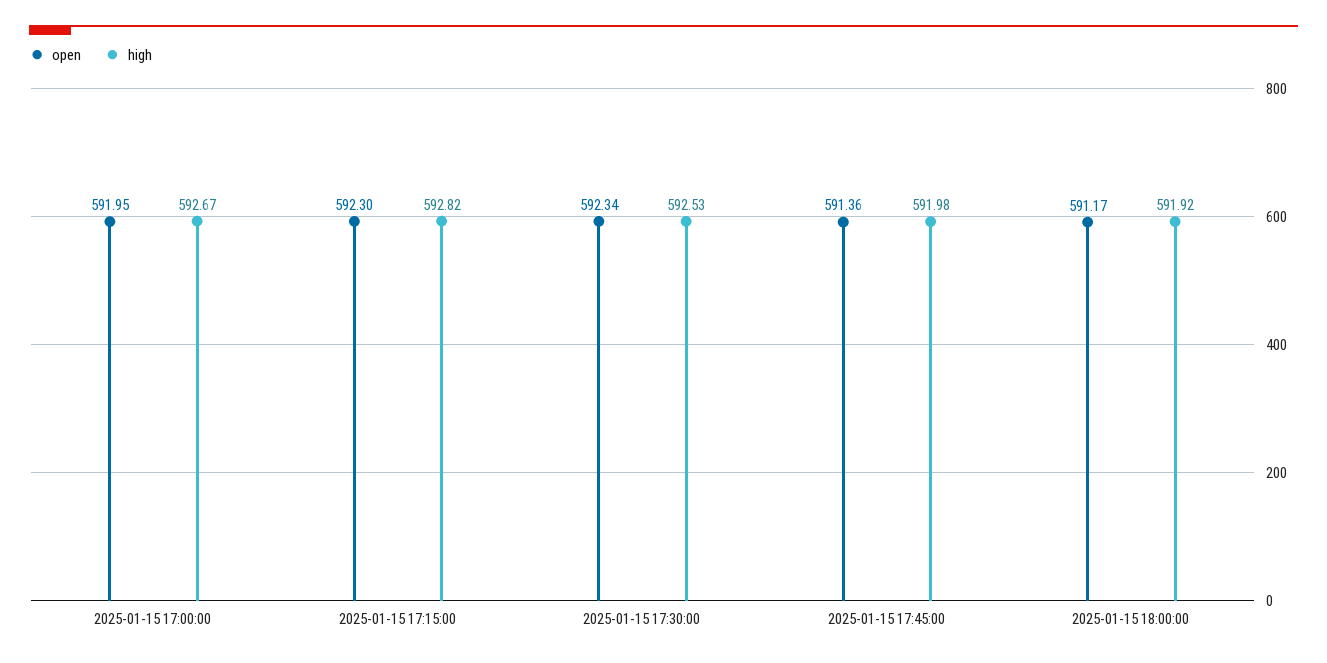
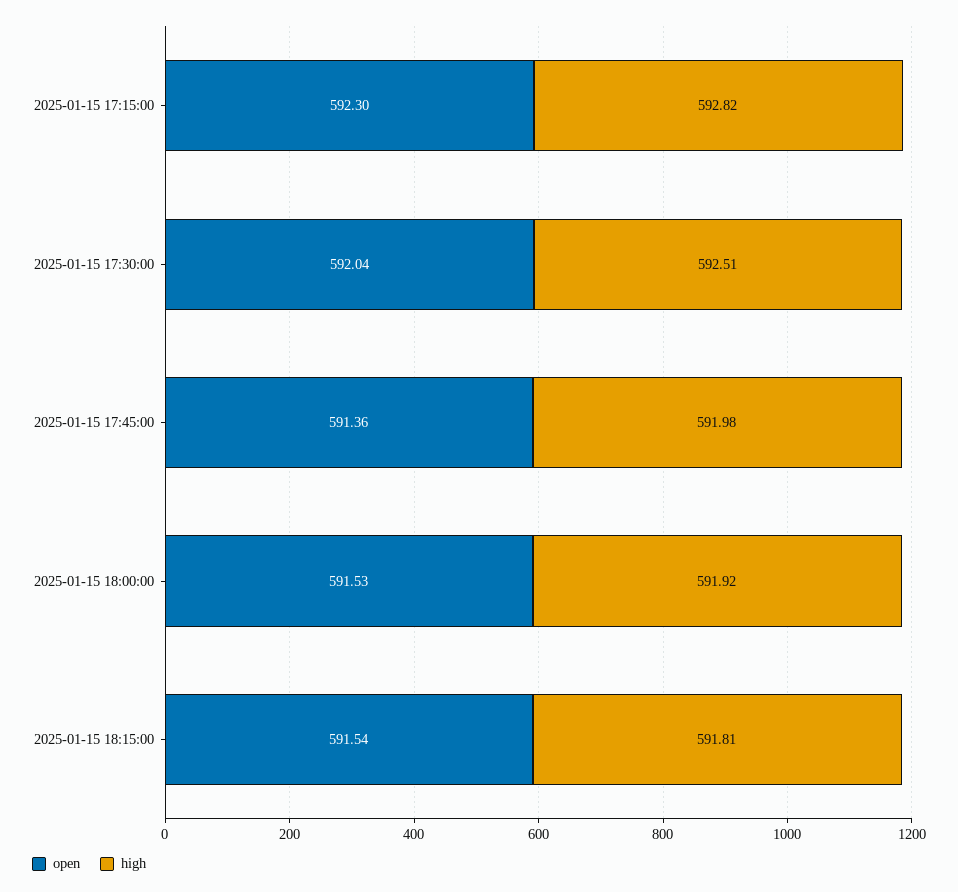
open, 2025-01-15 17:00:00: 591.95 -> none
high, 2025-01-15 17:00:00: 592.67 -> none
open, 2025-01-15 17:30:00: 592.34 -> 592.04
high, 2025-01-15 17:30:00: 592.53 -> 592.51
open, 2025-01-15 18:00:00: 591.17 -> 591.53
open, 2025-01-15 18:15:00: none -> 591.54
high, 2025-01-15 18:15:00: none -> 591.81

